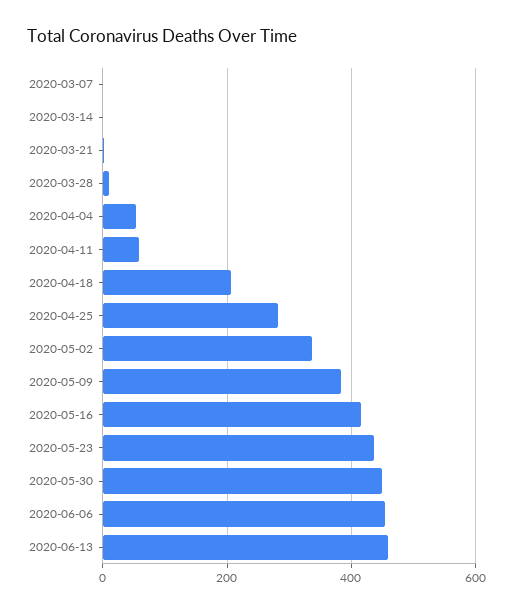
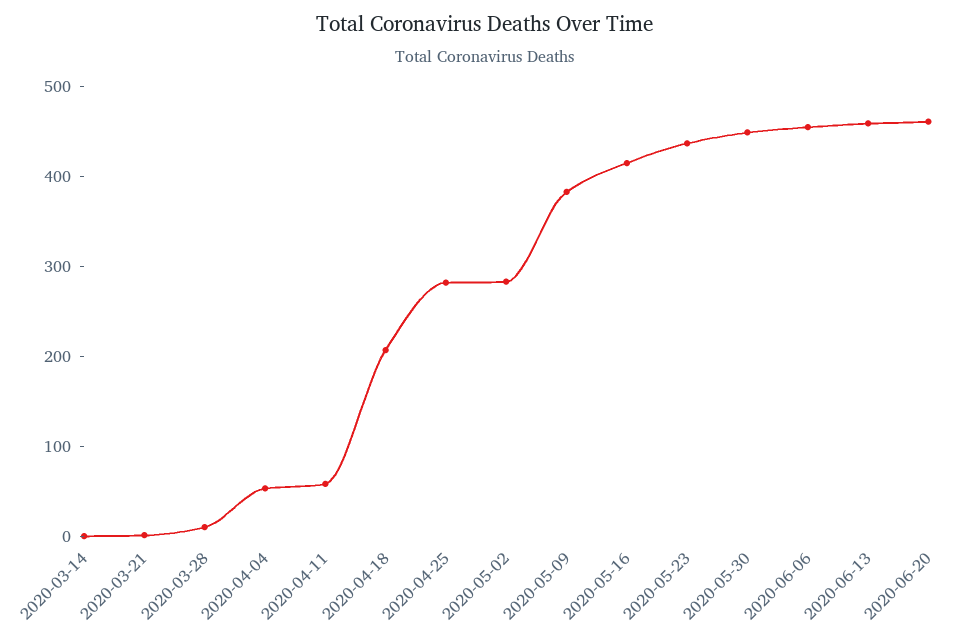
2020-03-07: 0 -> none
2020-05-02: 340 -> 280
2020-06-20: none -> 460

